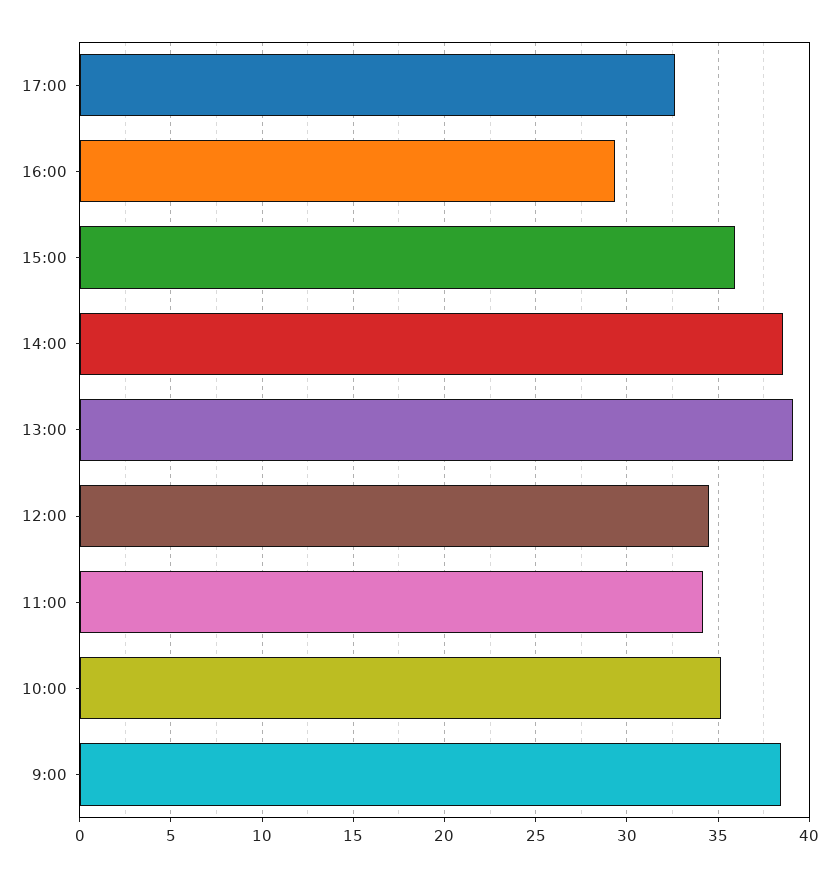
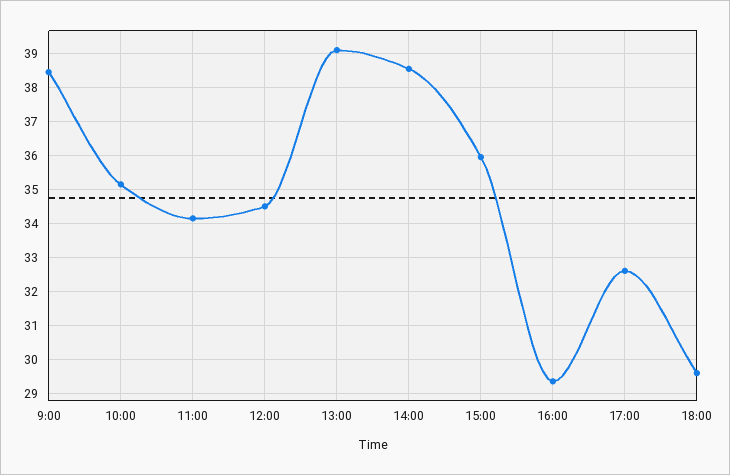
18:00: none -> 29.6

